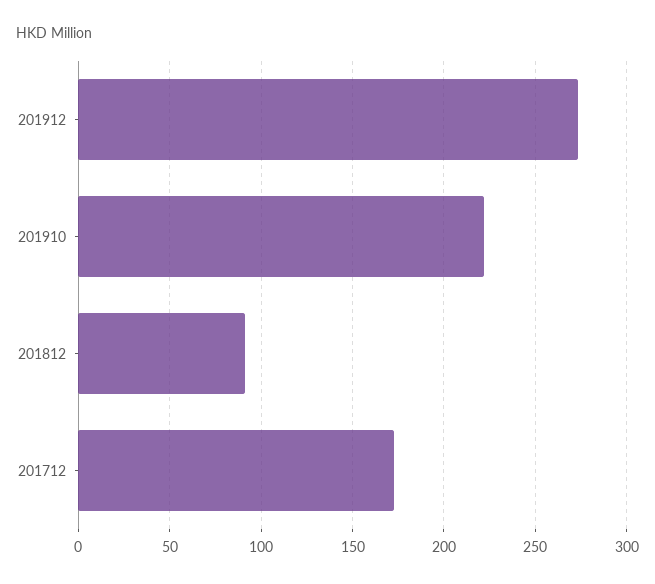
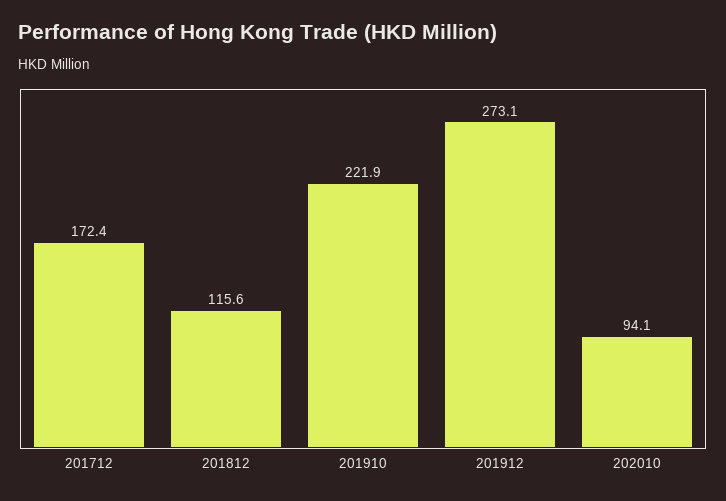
201812: 90 -> 115.6
202010: none -> 94.1

